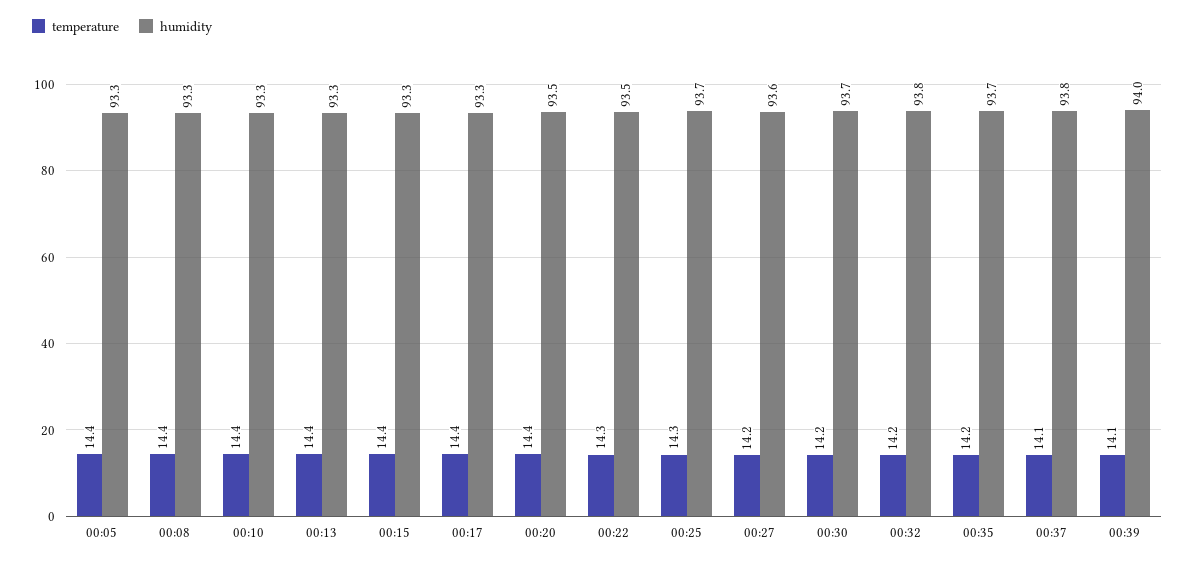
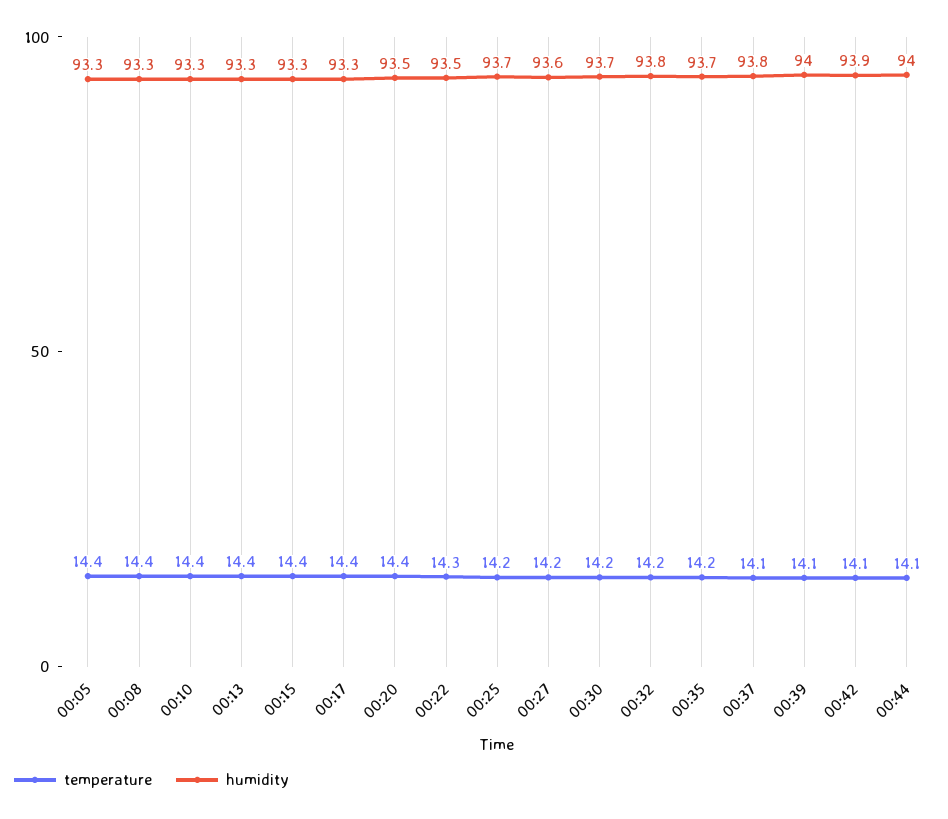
temperature, 00:25: 14.3 -> 14.2
temperature, 00:42: none -> 14.1
humidity, 00:42: none -> 93.9
temperature, 00:44: none -> 14.1
humidity, 00:44: none -> 94

